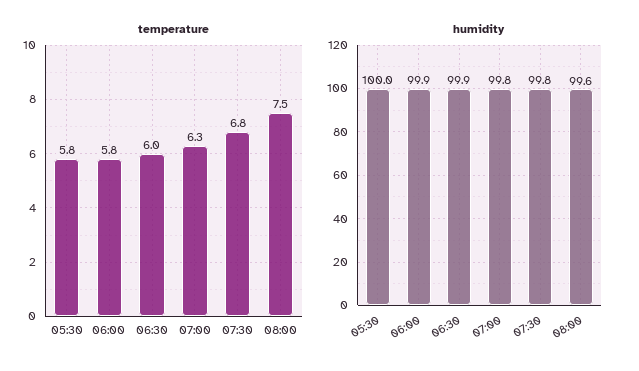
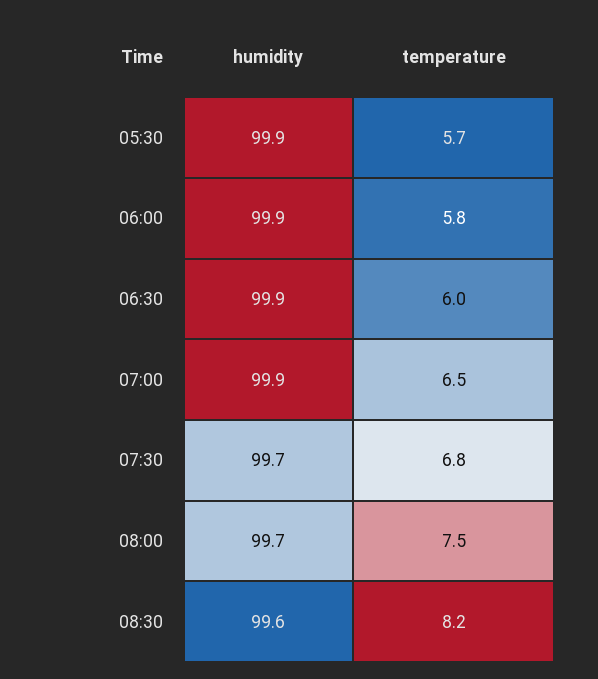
temperature, 05:30: 5.8 -> 5.7
temperature, 07:00: 6.3 -> 6.5
humidity, 05:30: 100 -> 99.9
humidity, 07:00: 99.8 -> 99.9
humidity, 07:30: 99.8 -> 99.7
humidity, 08:00: 99.6 -> 99.7
humidity, 08:30: none -> 99.6
temperature, 08:30: none -> 8.2

